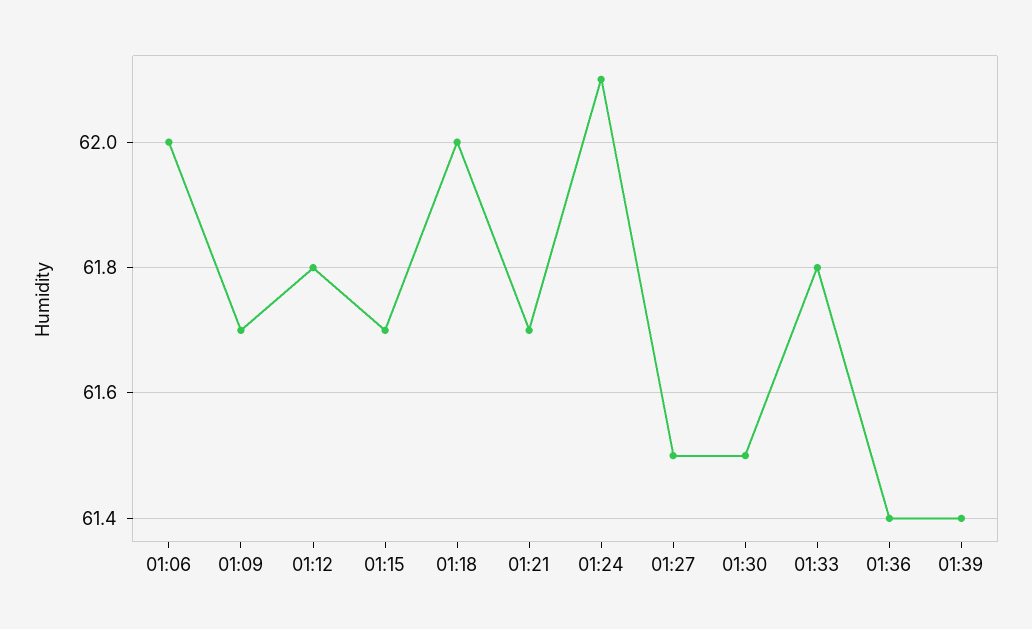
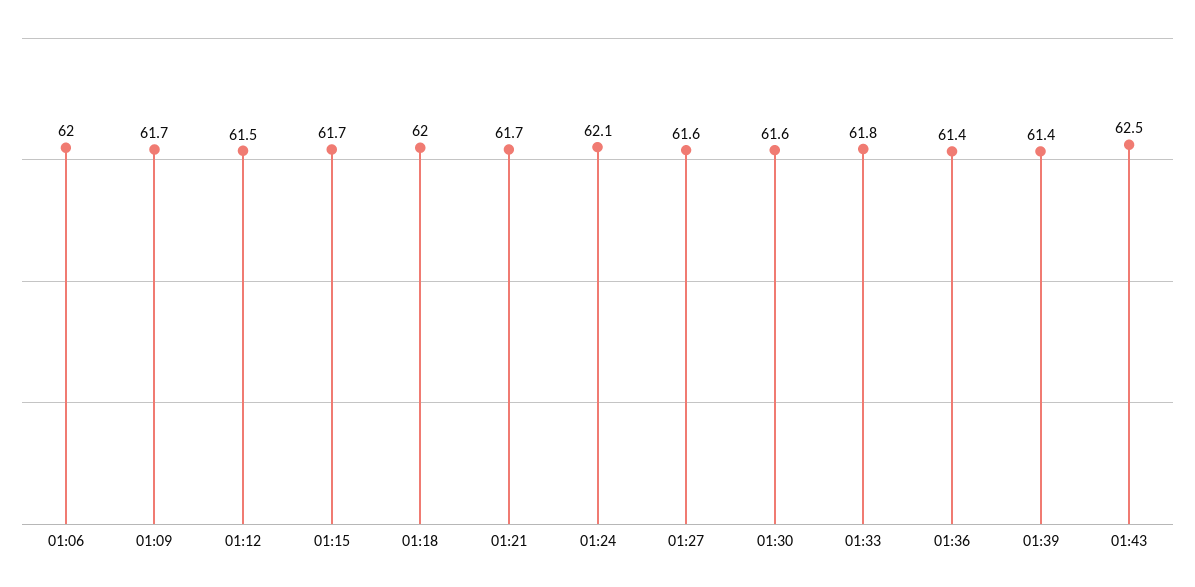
01:12: 61.8 -> 61.5
01:27: 61.5 -> 61.6
01:30: 61.5 -> 61.6
01:43: none -> 62.5

